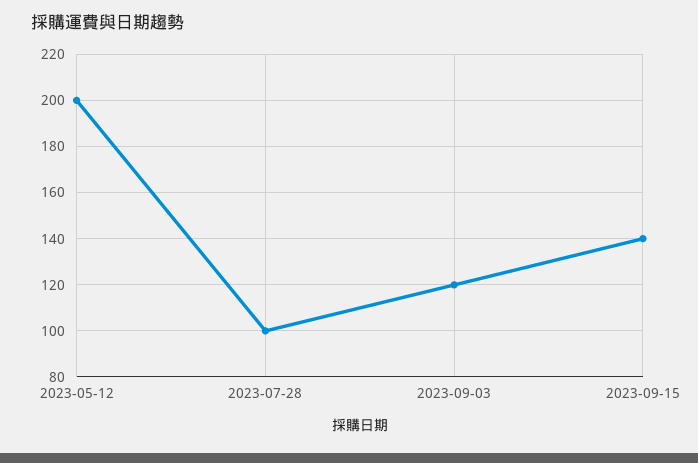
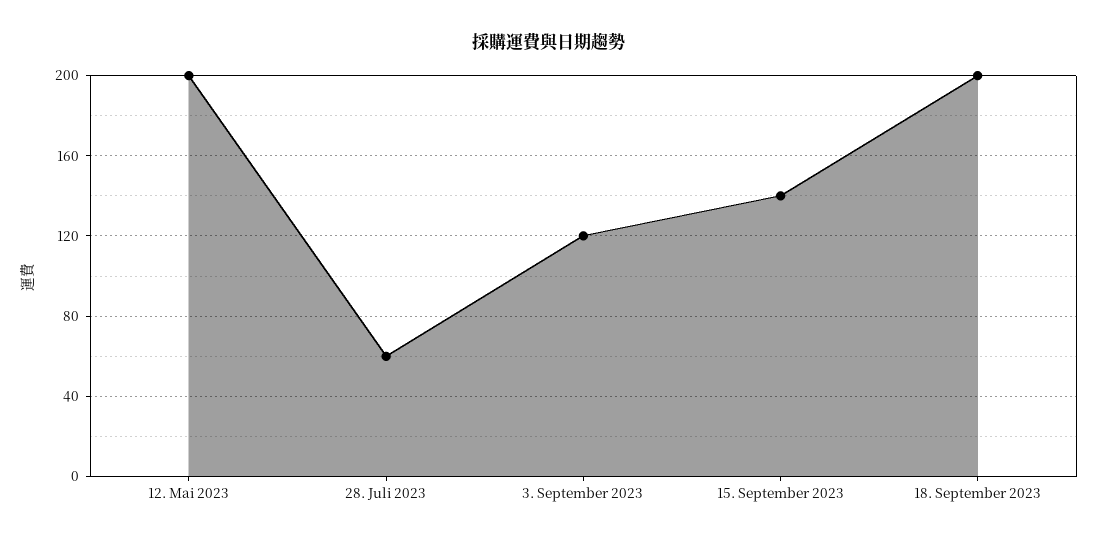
2023-07-28: 100 -> 60
18. September 2023: none -> 200

